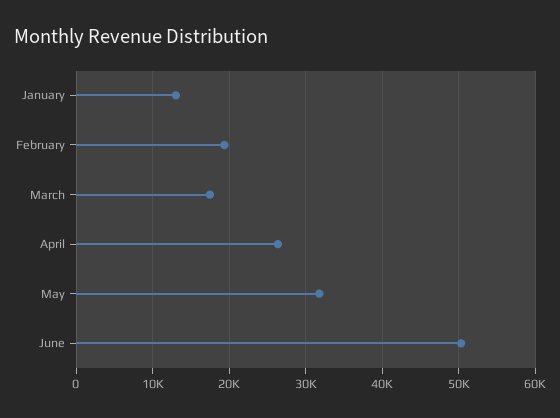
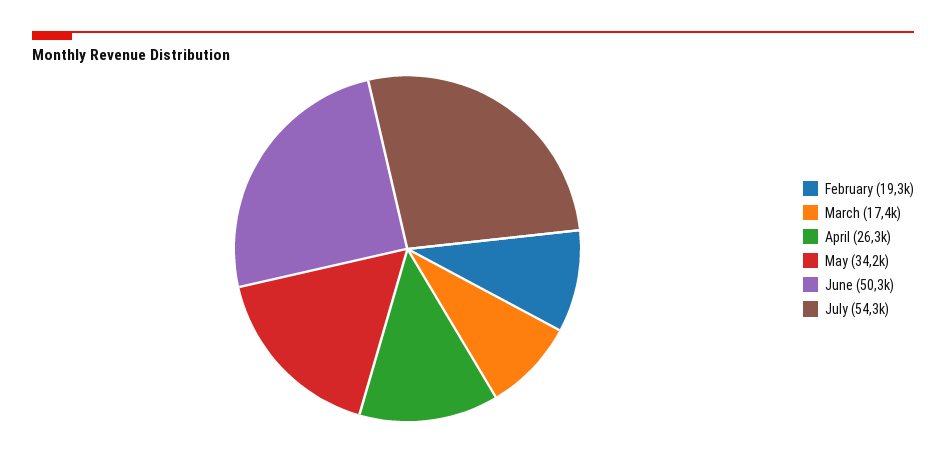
January: 13000 -> none
May: 32000 -> 34200
July: none -> 54300

